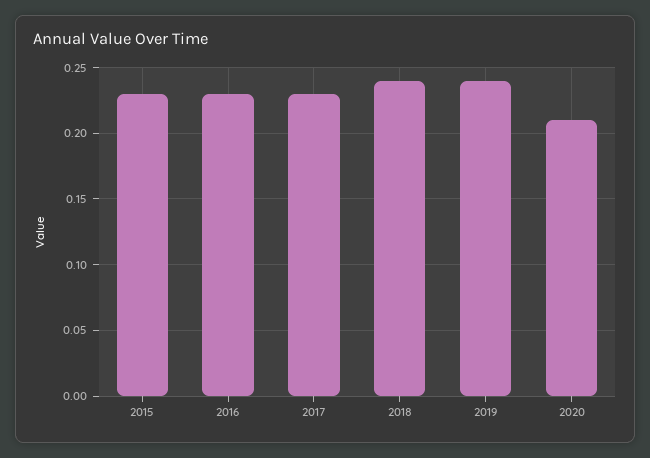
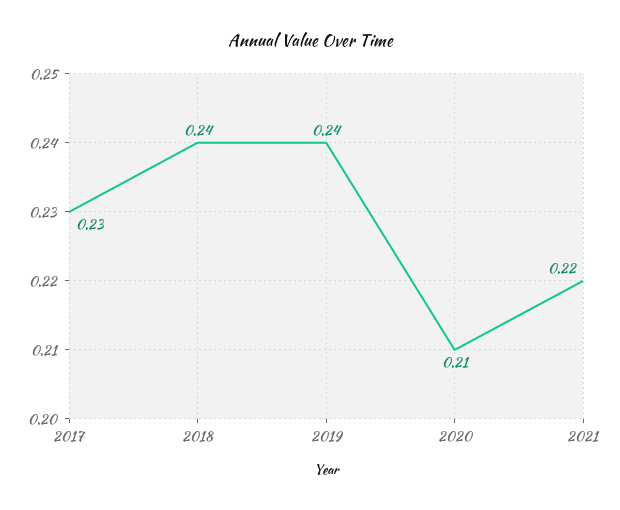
2015: 0.23 -> none
2016: 0.23 -> none
2021: none -> 0.22

